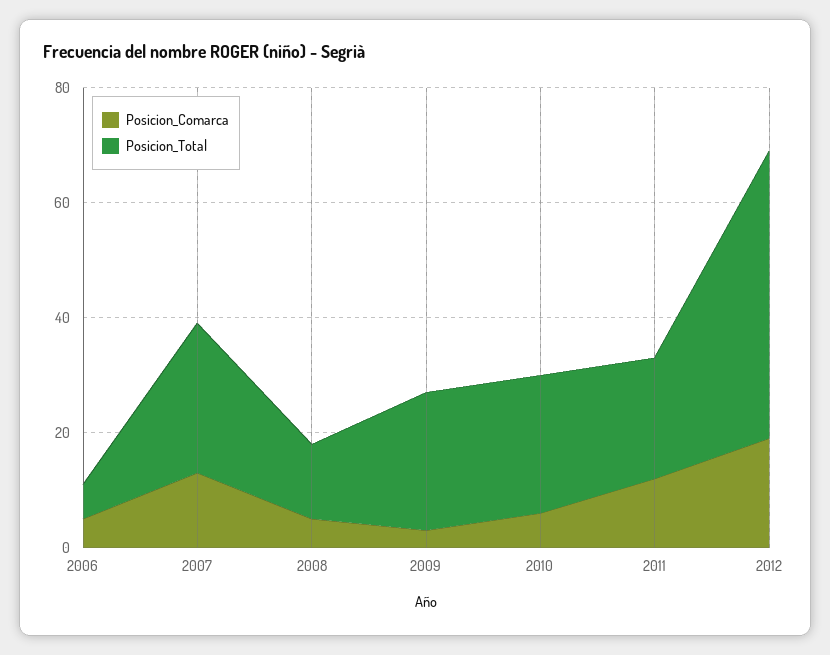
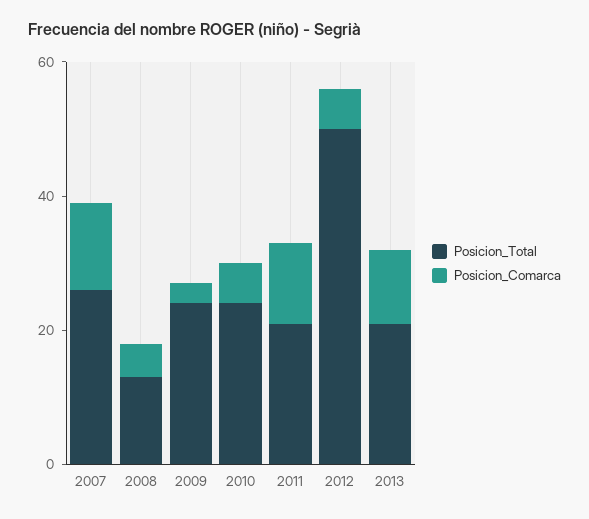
Posicion_Comarca, 2006: 5 -> none
Posicion_Total, 2006: 5 -> none
Posicion_Comarca, 2012: 20 -> 5
Posicion_Total, 2013: none -> 20
Posicion_Comarca, 2013: none -> 10

